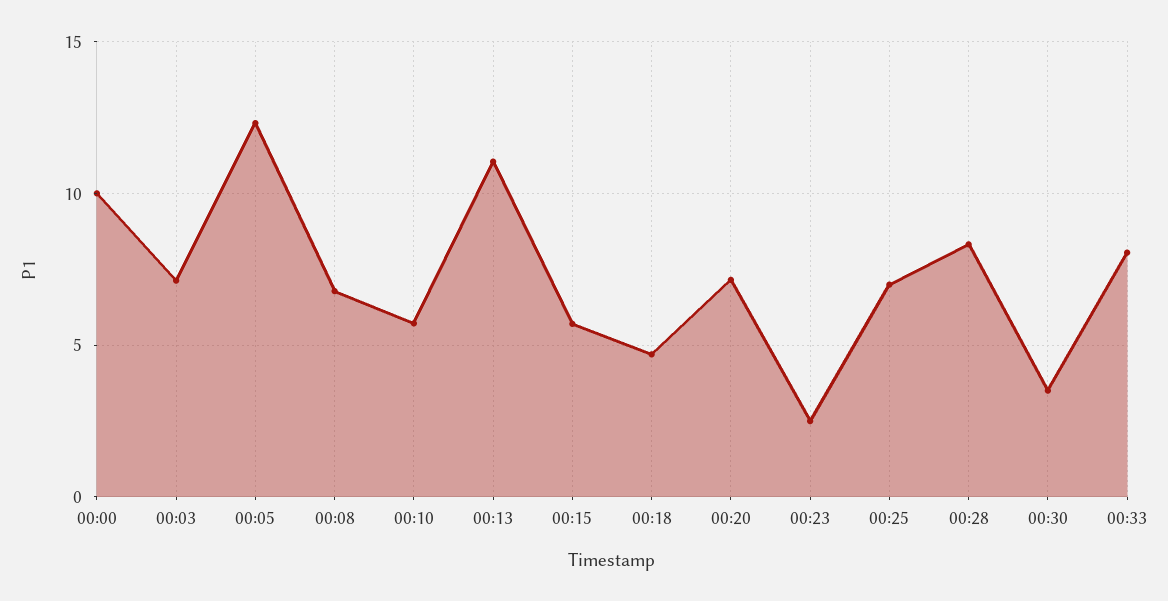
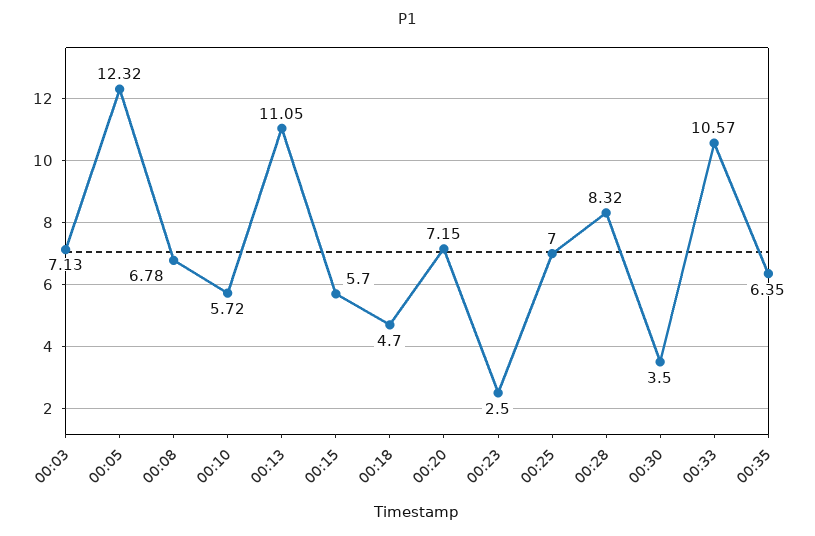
00:00: 10 -> none
00:33: 8 -> 10.57
00:35: none -> 6.35

